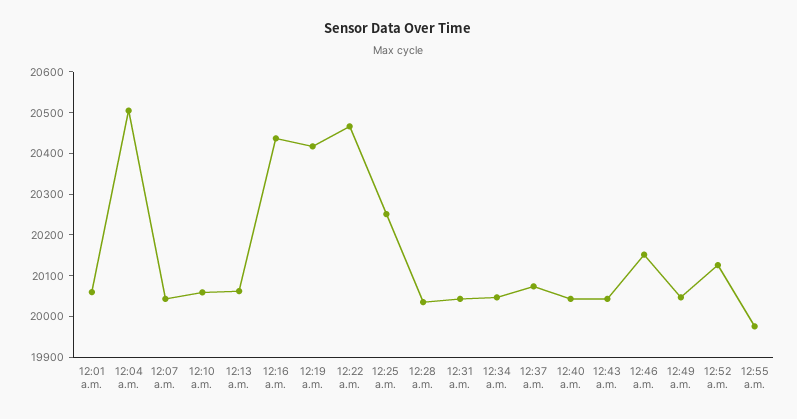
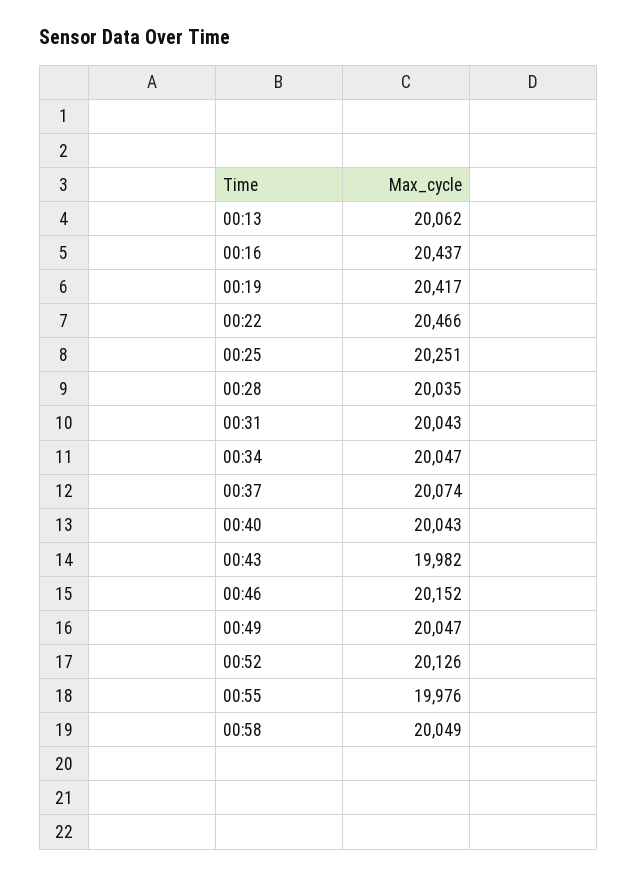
12:01 a.m.: 20060 -> none
12:04 a.m.: 20500 -> none
12:07 a.m.: 20040 -> none
12:10 a.m.: 20060 -> none
12:43 a.m.: 20040 -> 19982
00:58: none -> 20049

